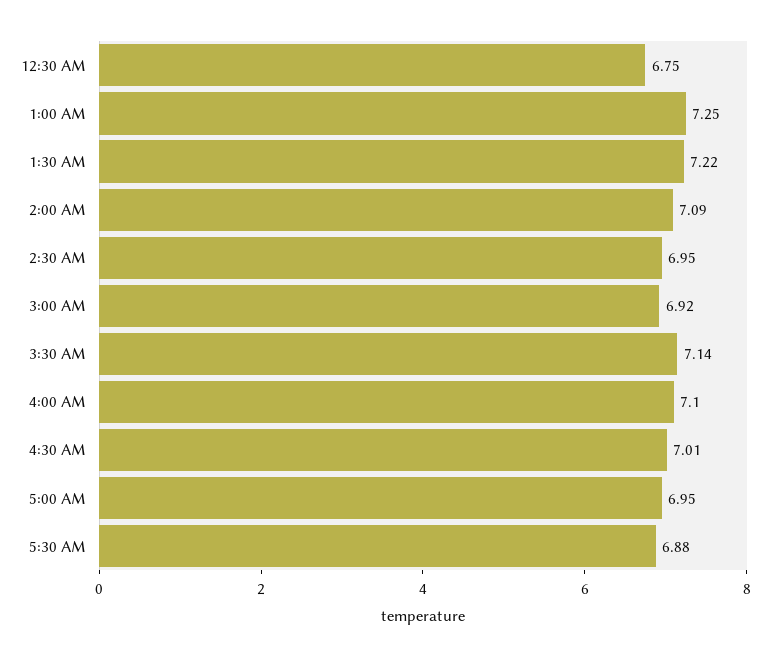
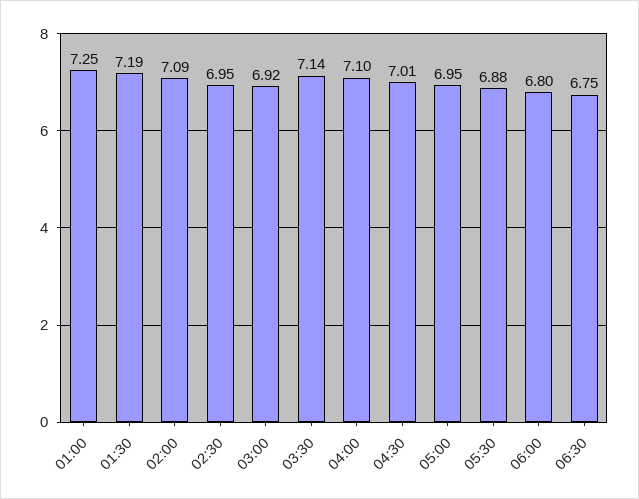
12:30 AM: 6.75 -> none
1:30 AM: 7.22 -> 7.19
06:00: none -> 6.8
06:30: none -> 6.75

